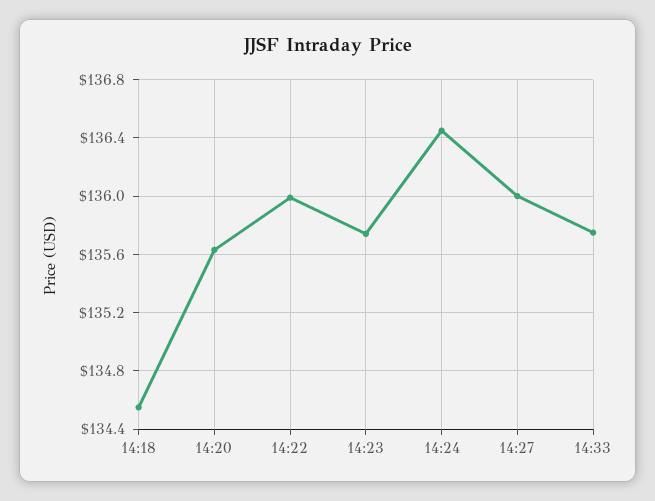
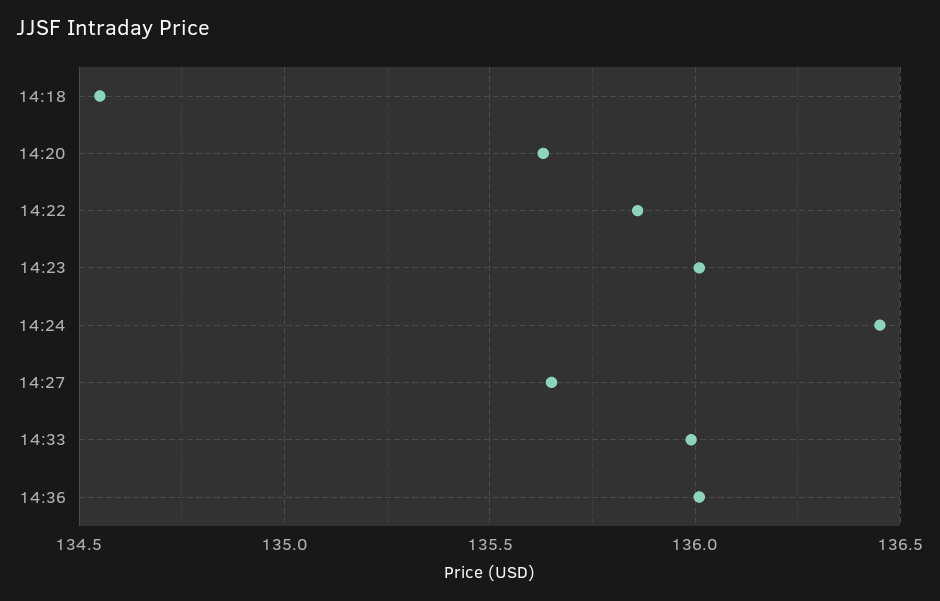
14:22: 136 -> 135.85
14:23: 135.75 -> 136
14:27: 136 -> 135.65
14:33: 135.75 -> 136
14:36: none -> 136

